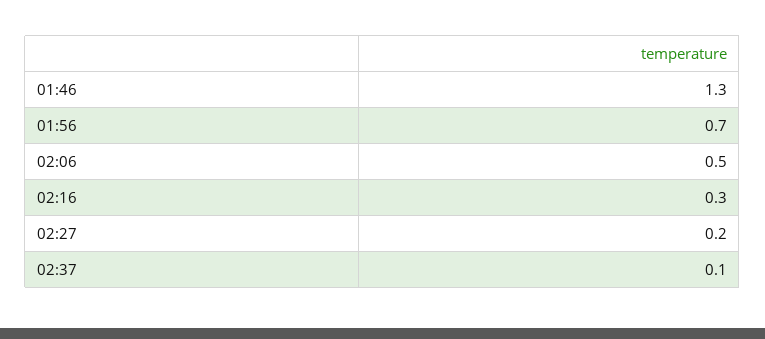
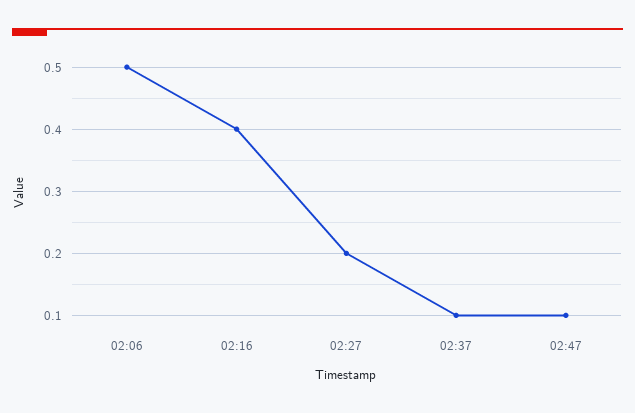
01:46: 1.3 -> none
01:56: 0.7 -> none
02:16: 0.3 -> 0.4
02:47: none -> 0.1

